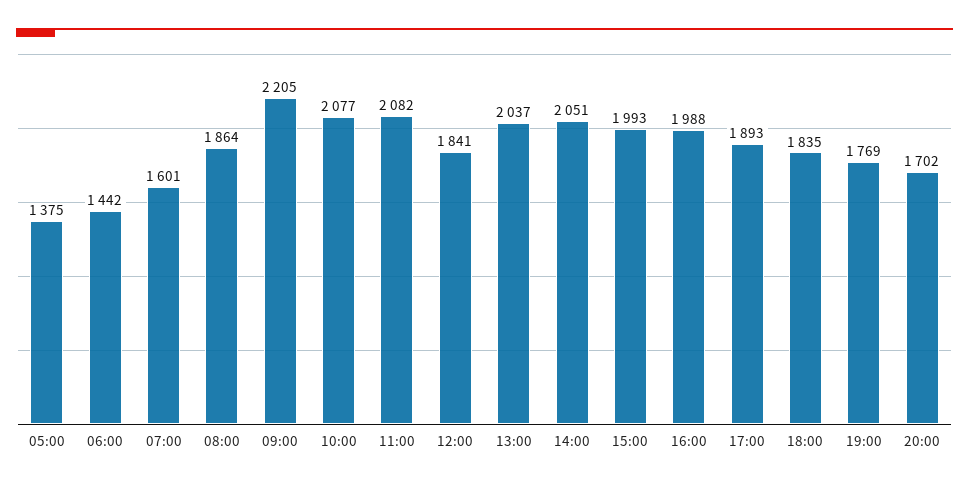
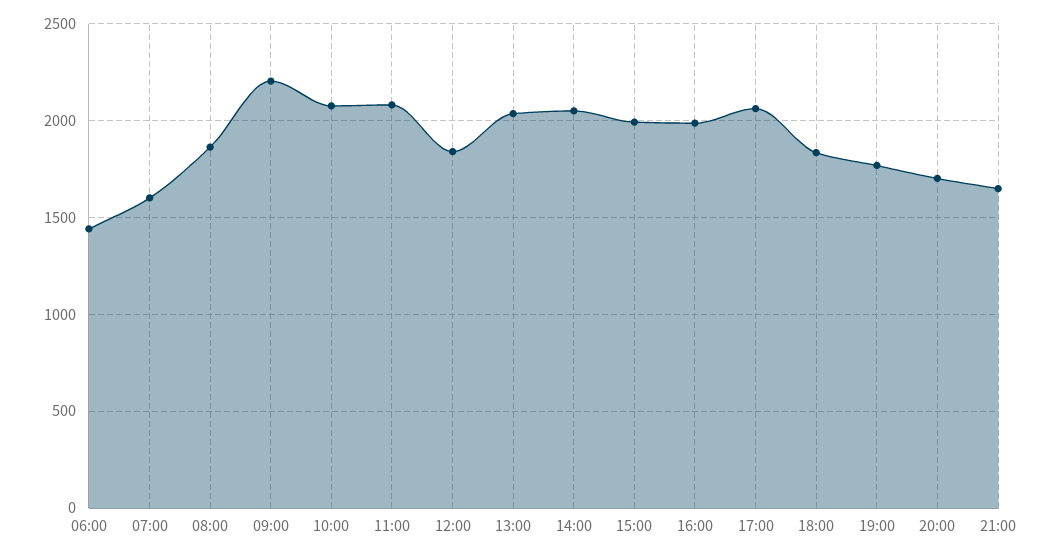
05:00: 1375 -> none
17:00: 1893 -> 2050
21:00: none -> 1650

